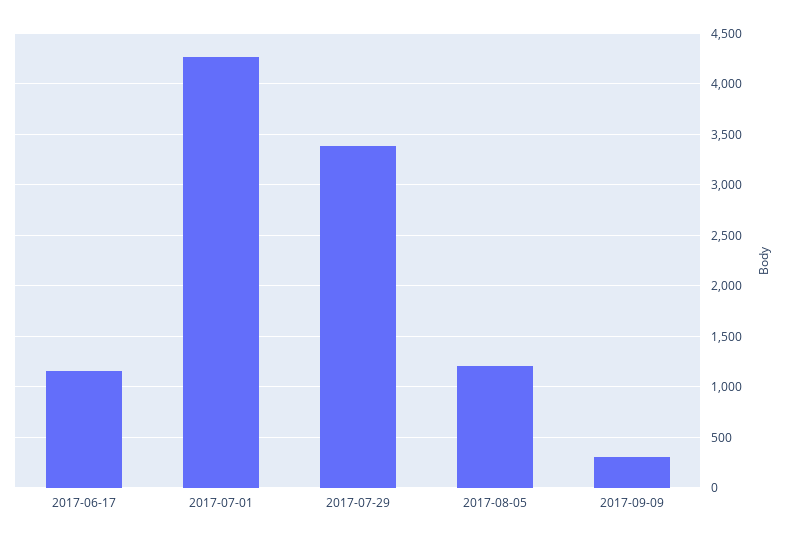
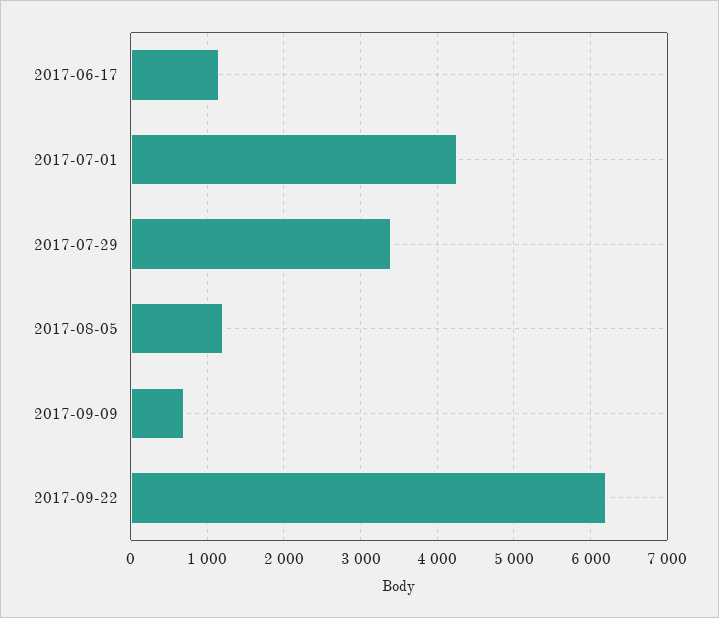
2017-09-09: 300 -> 700
2017-09-22: none -> 6200

